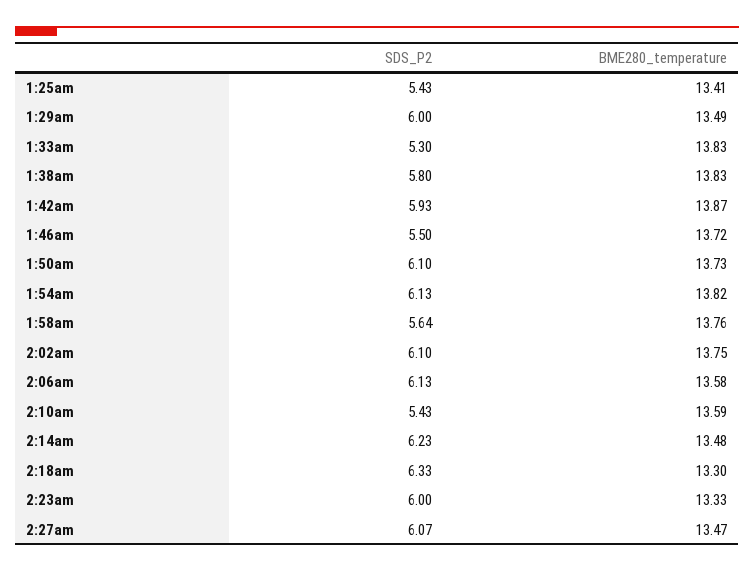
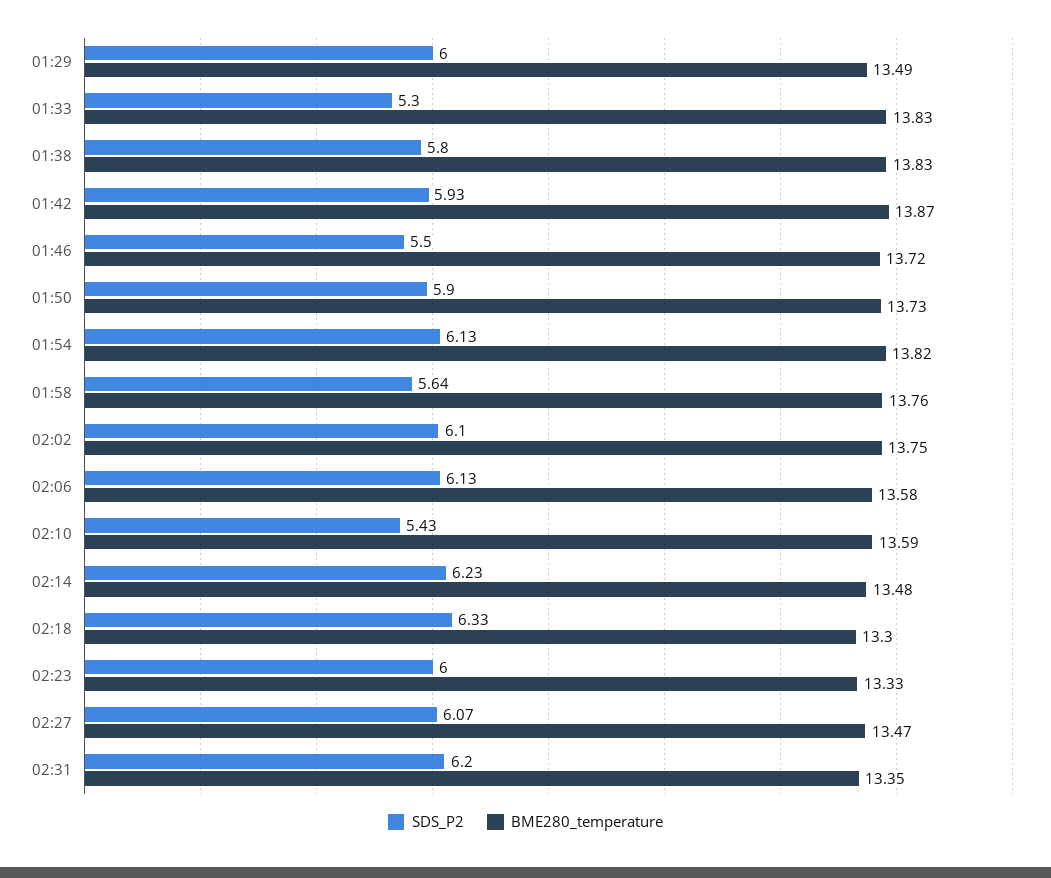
SDS_P2, 1:25am: 5.43 -> none
BME280_temperature, 1:25am: 13.41 -> none
SDS_P2, 1:50am: 6.1 -> 5.9
SDS_P2, 02:31: none -> 6.2
BME280_temperature, 02:31: none -> 13.35

